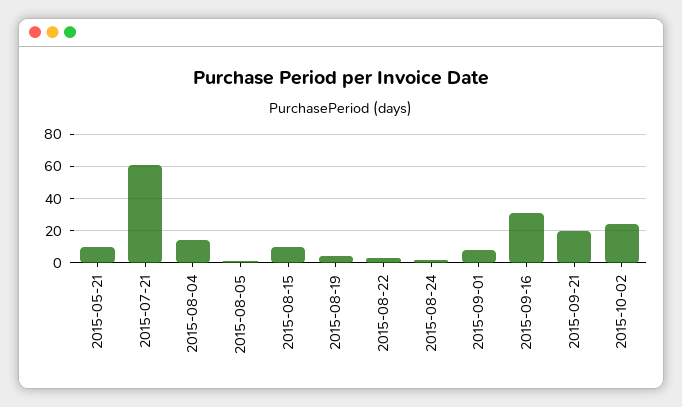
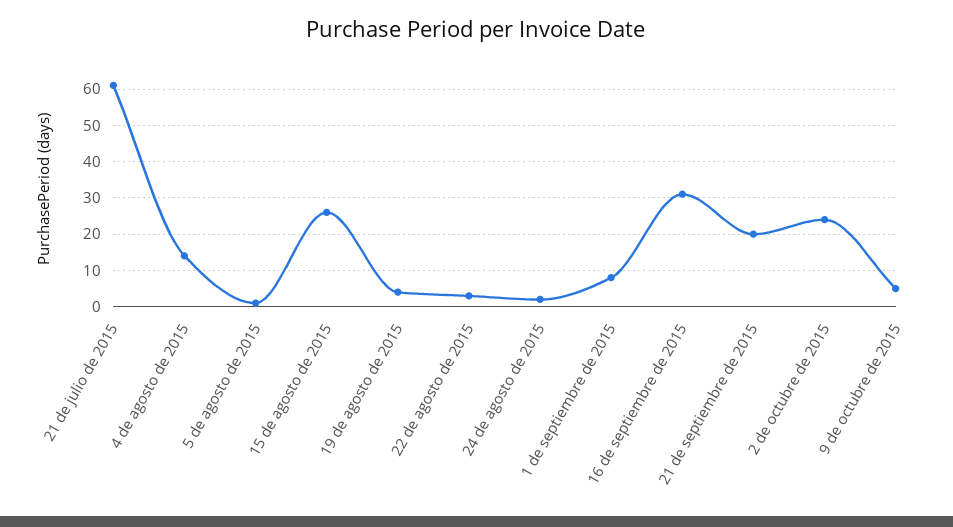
2015-05-21: 10 -> none
2015-08-15: 10 -> 25
9 de octubre de 2015: none -> 5

